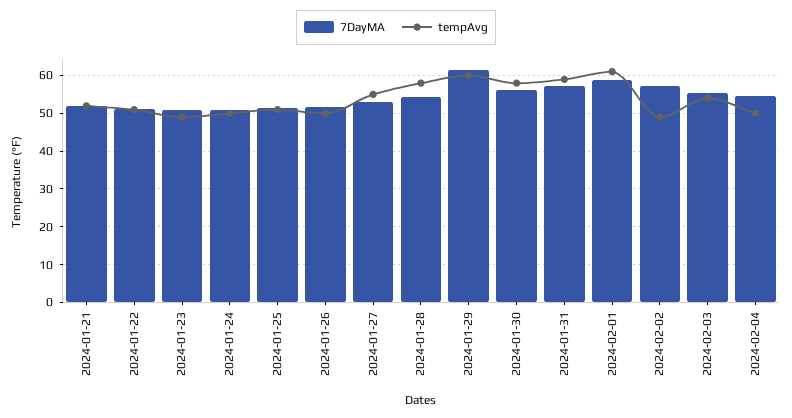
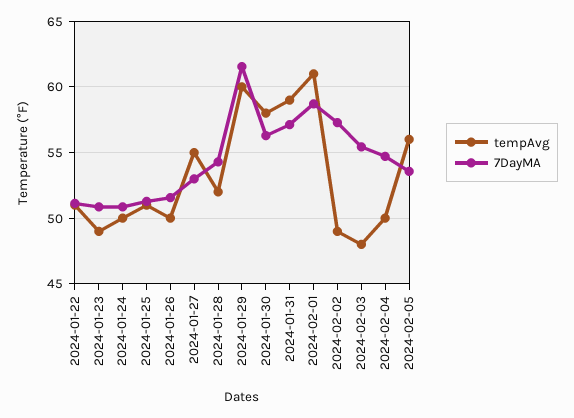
7DayMA, 2024-01-21: 52 -> none
tempAvg, 2024-01-21: 52 -> none
tempAvg, 2024-01-28: 58 -> 52
tempAvg, 2024-02-03: 54 -> 48
tempAvg, 2024-02-05: none -> 56
7DayMA, 2024-02-05: none -> 53.5

